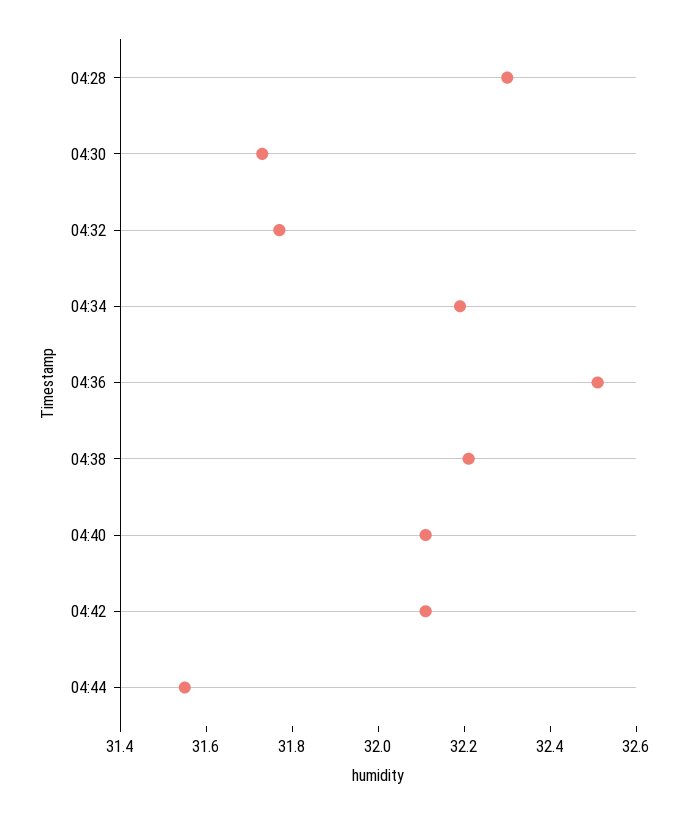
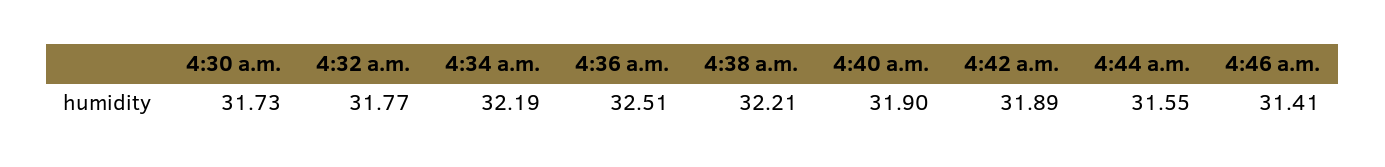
04:28: 32.3 -> none
04:40: 32.1 -> 31.9
04:42: 32.1 -> 31.89
4:46 a.m.: none -> 31.41

